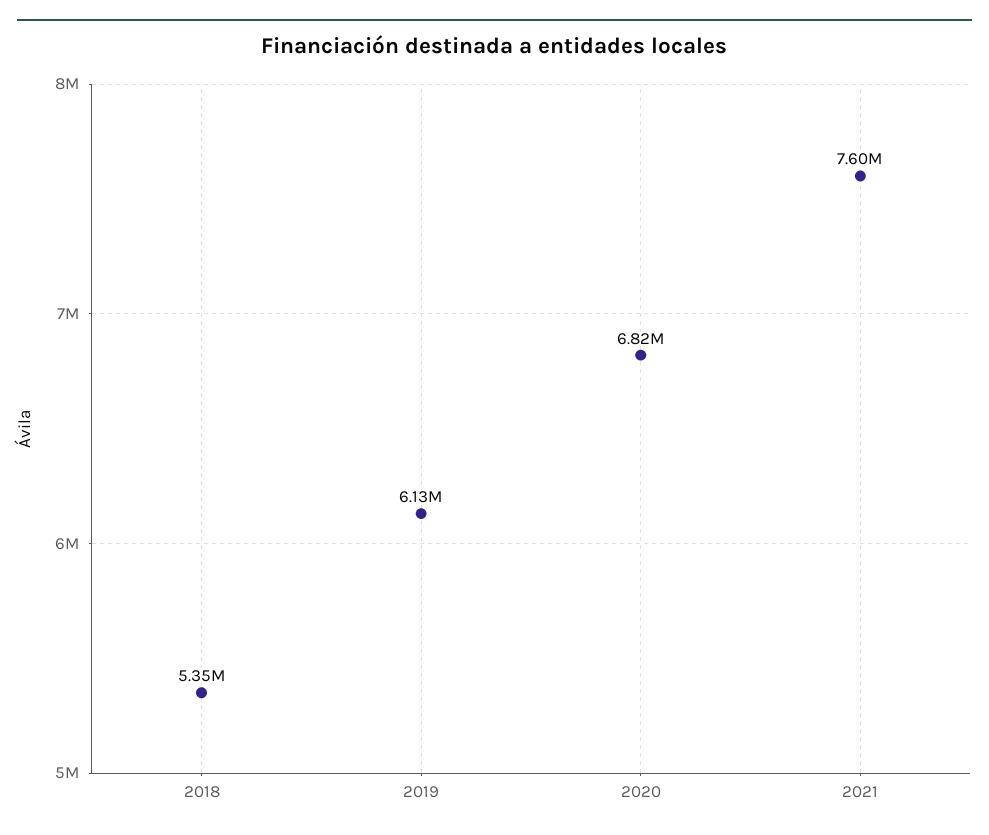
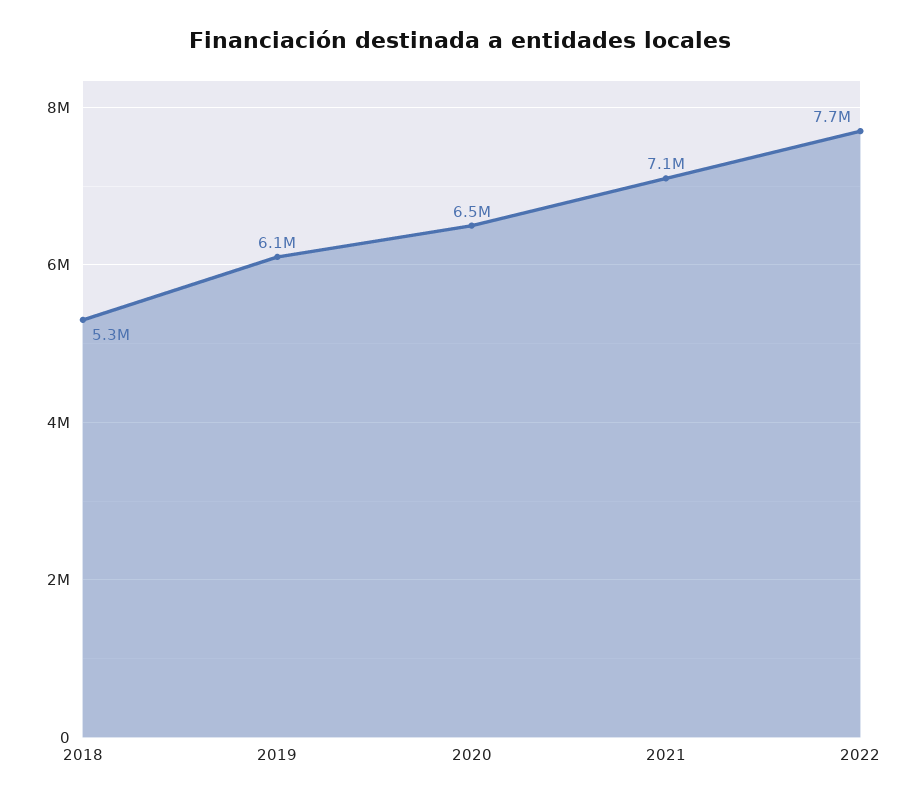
2020: 6820000 -> 6500000
2021: 7600000 -> 7100000
2022: none -> 7700000

